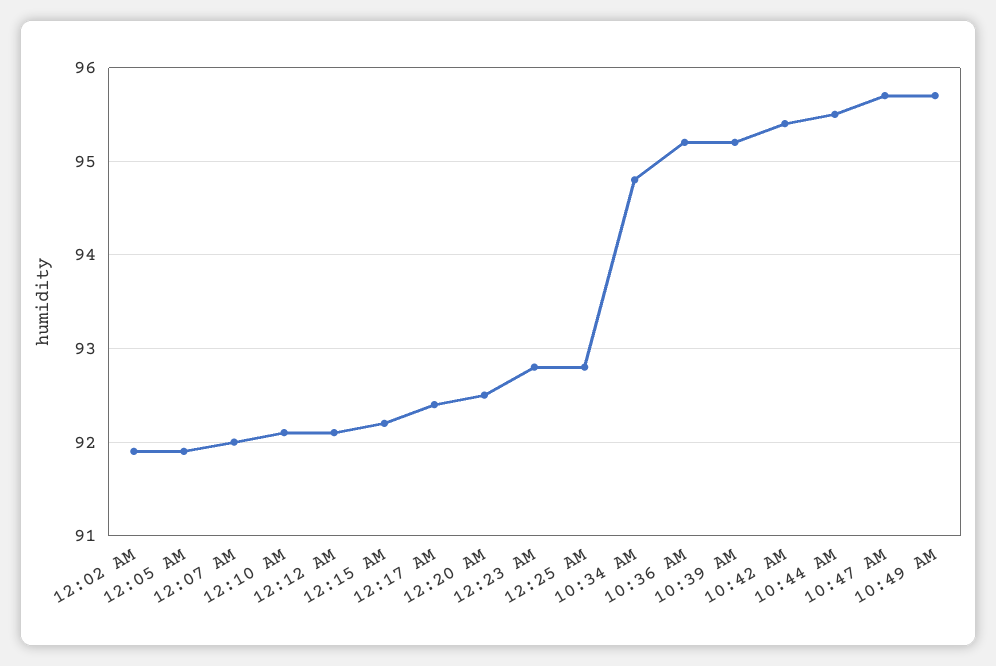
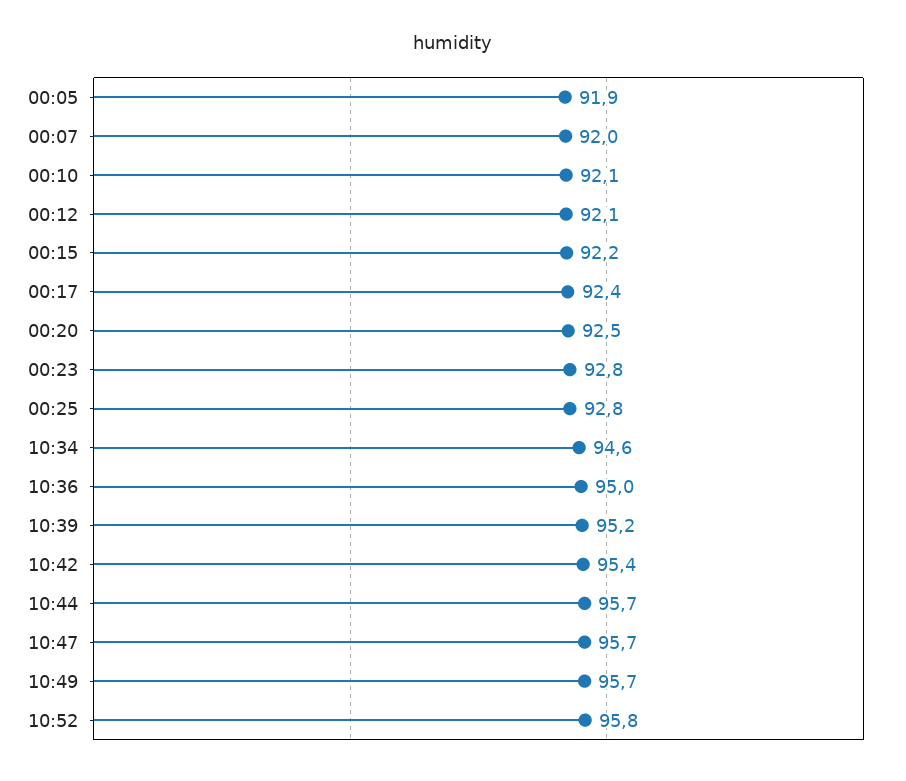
12:02 AM: 91.9 -> none
10:34 AM: 94.8 -> 94.6
10:36 AM: 95.2 -> 95
10:44 AM: 95.5 -> 95.7
10:52: none -> 95.8

